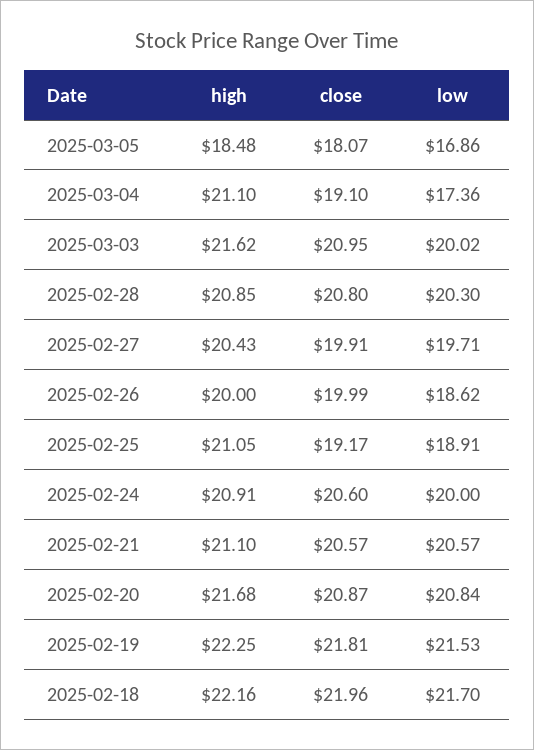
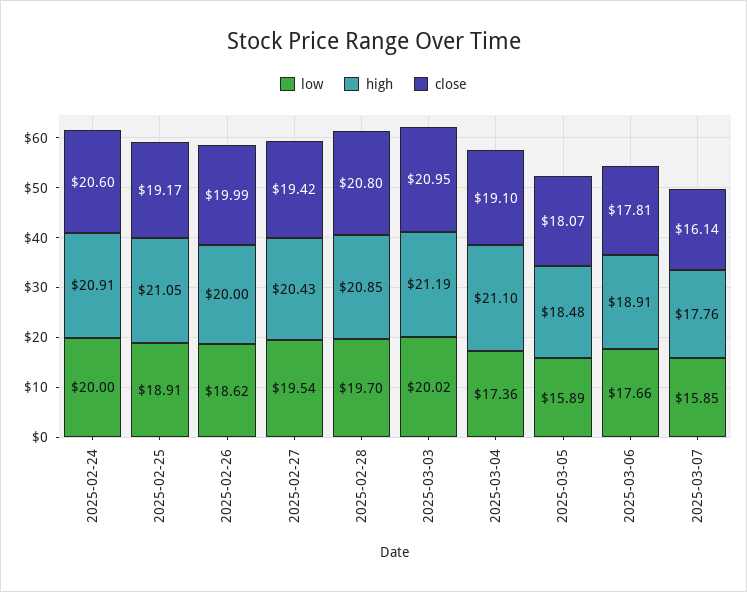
low, 2025-03-05: 16.86 -> 15.89
high, 2025-03-03: 21.62 -> 21.19
low, 2025-02-28: 20.3 -> 19.7
close, 2025-02-27: 19.91 -> 19.42
low, 2025-02-27: 19.71 -> 19.54
high, 2025-02-21: 21.1 -> none
close, 2025-02-21: 20.57 -> none
low, 2025-02-21: 20.57 -> none
high, 2025-02-20: 21.68 -> none
close, 2025-02-20: 20.87 -> none
low, 2025-02-20: 20.84 -> none
high, 2025-02-19: 22.25 -> none
close, 2025-02-19: 21.81 -> none
low, 2025-02-19: 21.53 -> none
high, 2025-02-18: 22.16 -> none
close, 2025-02-18: 21.96 -> none
low, 2025-02-18: 21.7 -> none
low, 2025-03-06: none -> 17.66
high, 2025-03-06: none -> 18.91
close, 2025-03-06: none -> 17.81
low, 2025-03-07: none -> 15.85
high, 2025-03-07: none -> 17.76
close, 2025-03-07: none -> 16.14

